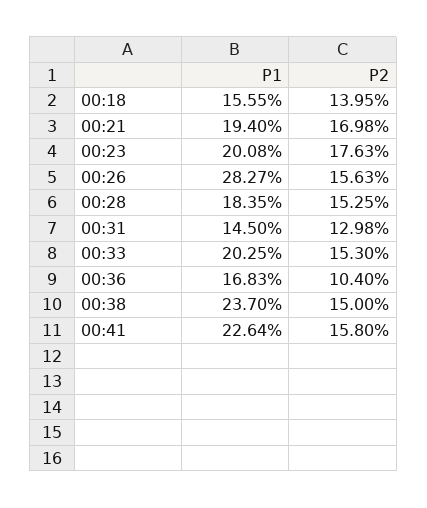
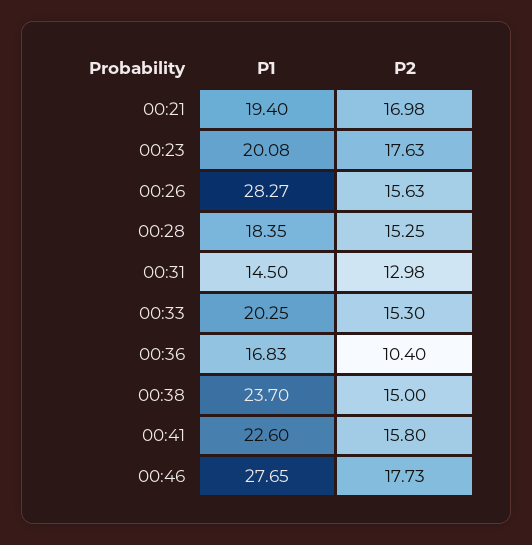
P1, 00:18: 15.55 -> none
P2, 00:18: 13.95 -> none
P1, 00:41: 22.64 -> 22.6
P1, 00:46: none -> 27.65
P2, 00:46: none -> 17.73

